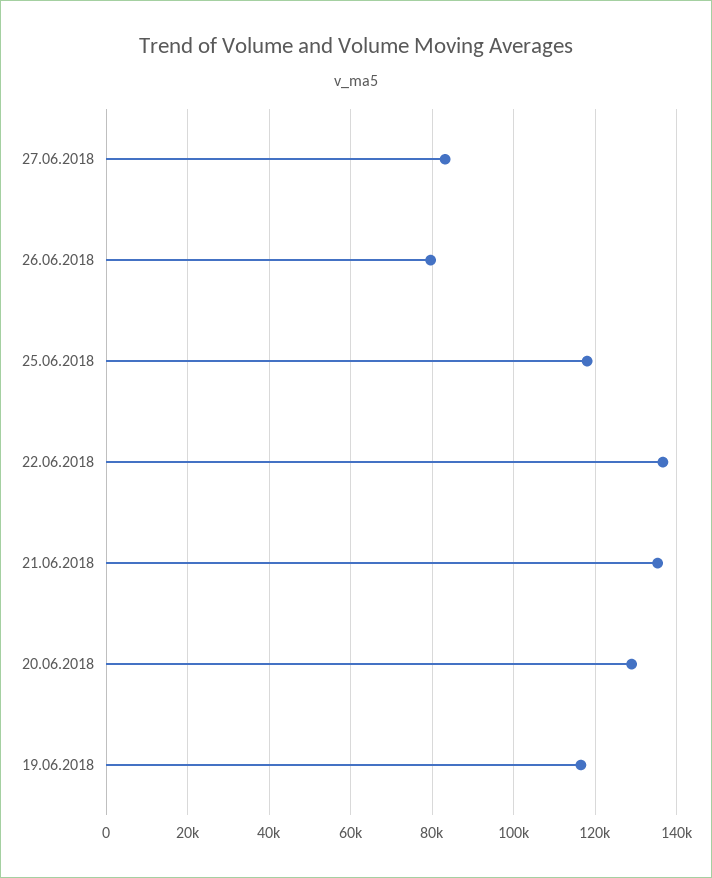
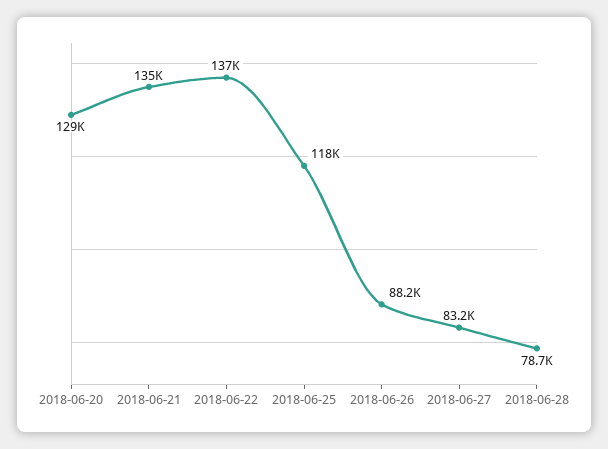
26.06.2018: 80000 -> 88200
19.06.2018: 116000 -> none
2018-06-28: none -> 78700

